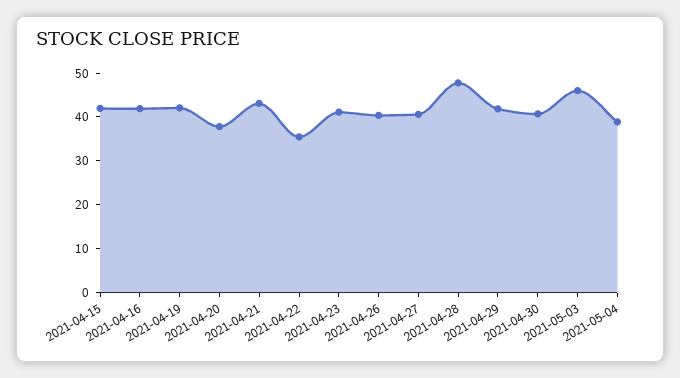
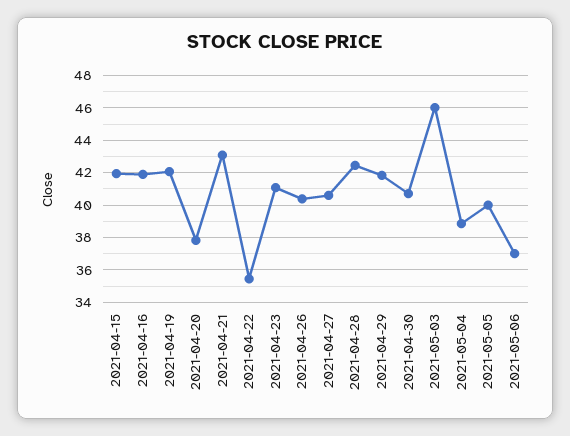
2021-04-28: 48 -> 42.5
2021-05-05: none -> 40
2021-05-06: none -> 37

